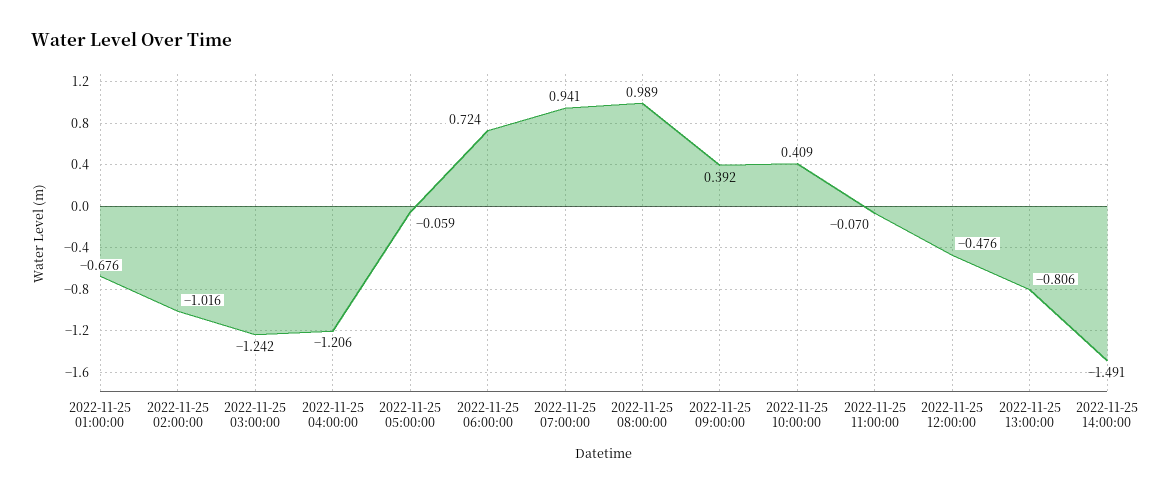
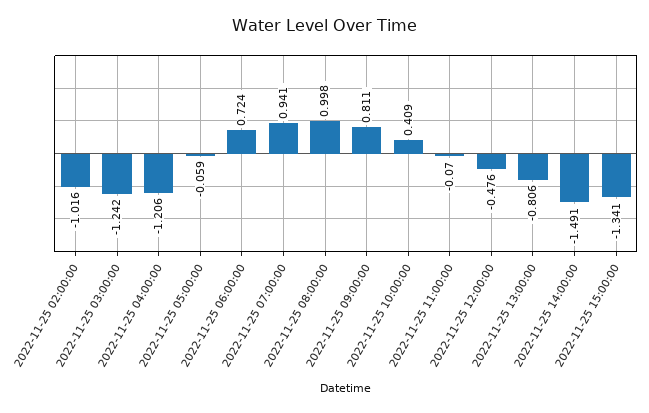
2022-11-25 01:00:00: -0.676 -> none
2022-11-25 08:00:00: 0.989 -> 0.998
2022-11-25 09:00:00: 0.392 -> 0.811
2022-11-25 15:00:00: none -> -1.341

